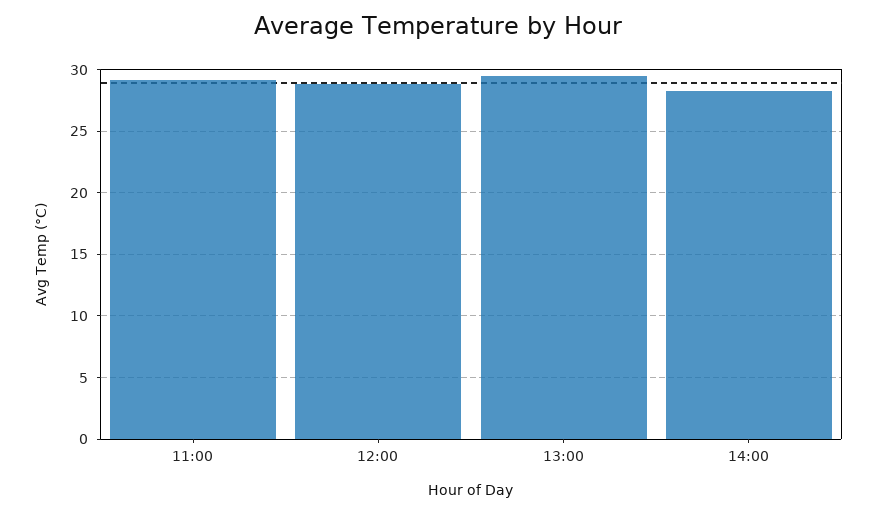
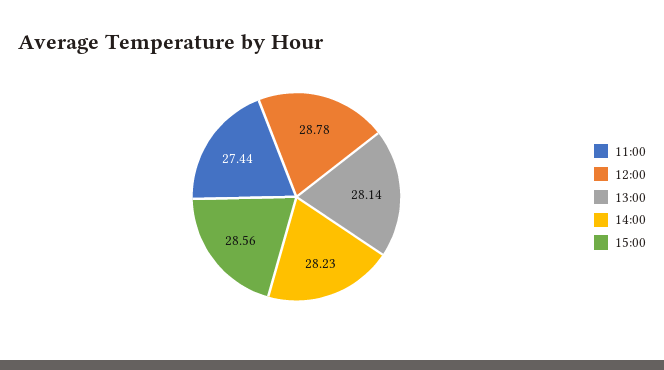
11:00: 29 -> 27.44
13:00: 29.5 -> 28.14
15:00: none -> 28.56

